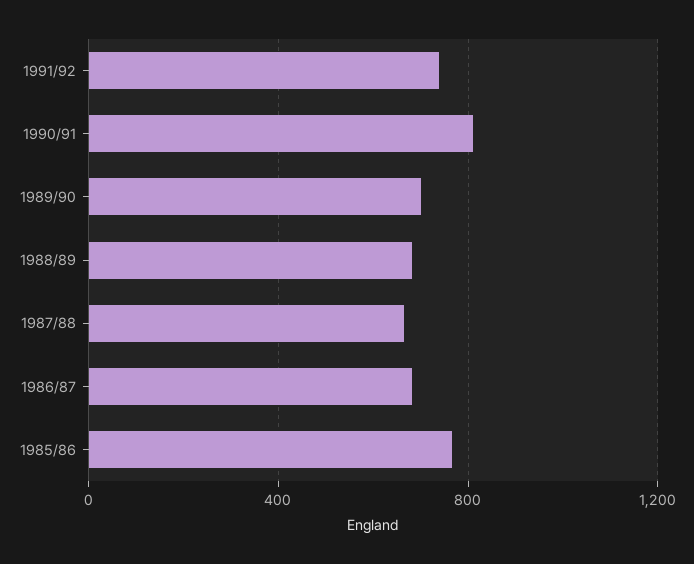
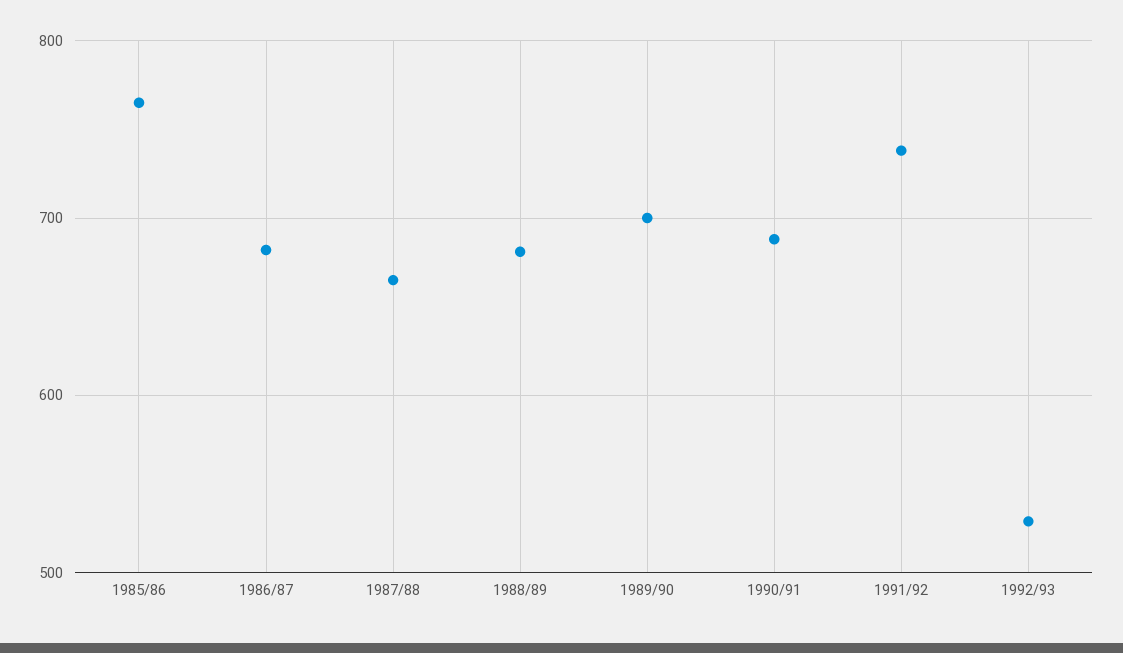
1990/91: 800 -> 690
1992/93: none -> 530

